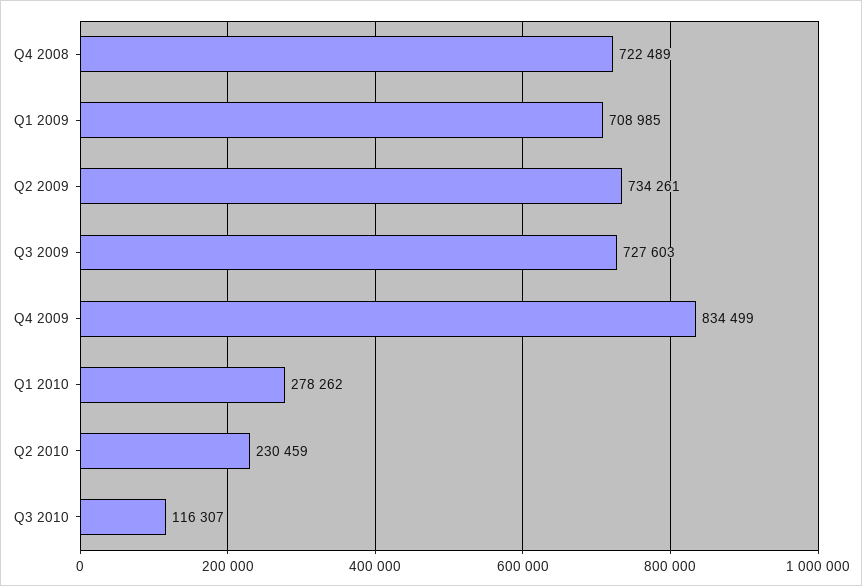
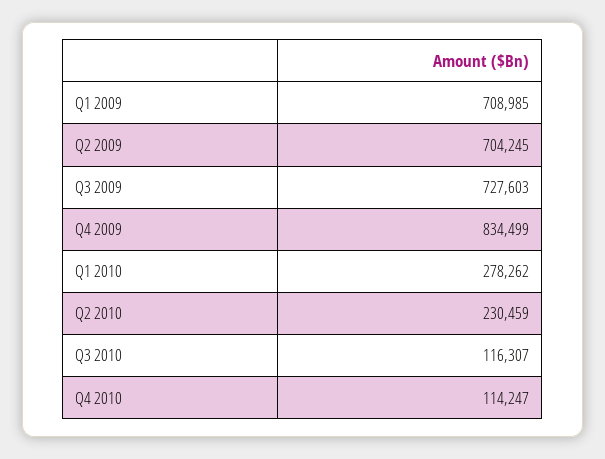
Q4 2008: 722489 -> none
Q2 2009: 734261 -> 704245
Q4 2010: none -> 114247

